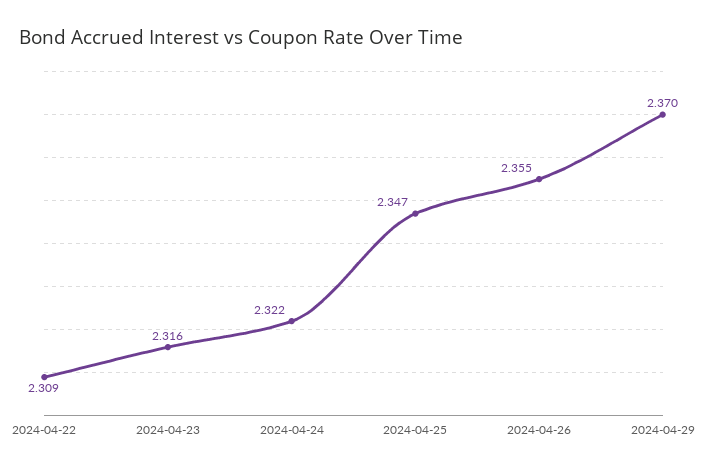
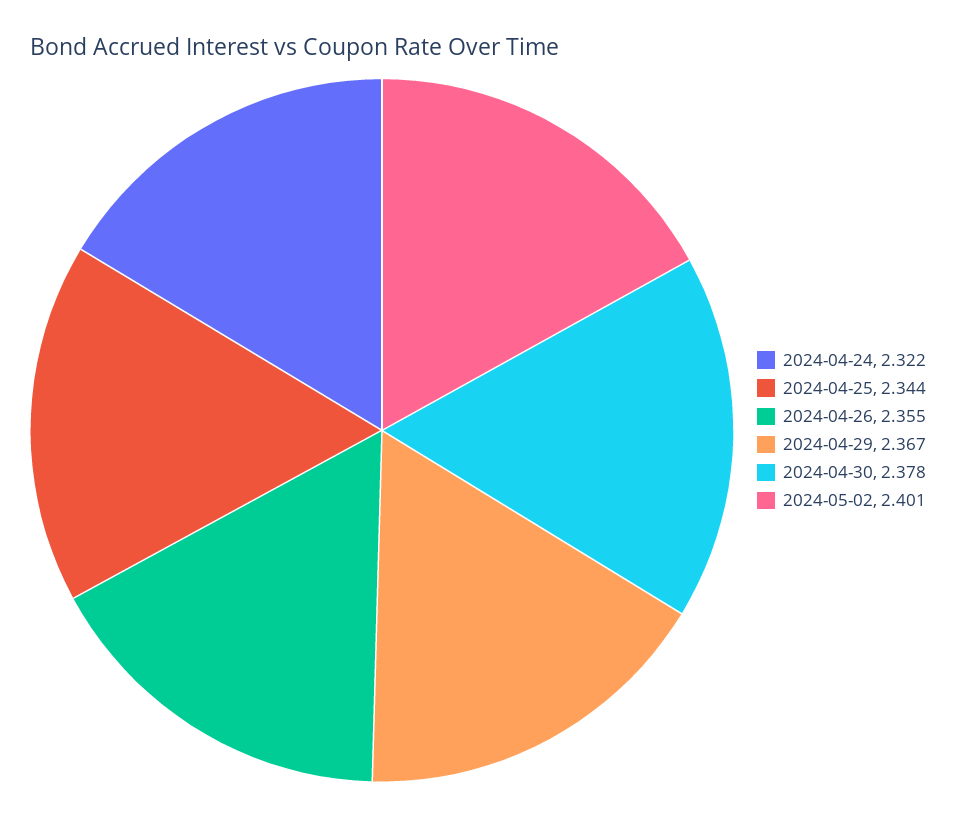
2024-04-22: 2.309 -> none
2024-04-23: 2.316 -> none
2024-04-25: 2.347 -> 2.344
2024-04-29: 2.37 -> 2.367
2024-04-30: none -> 2.378
2024-05-02: none -> 2.401

